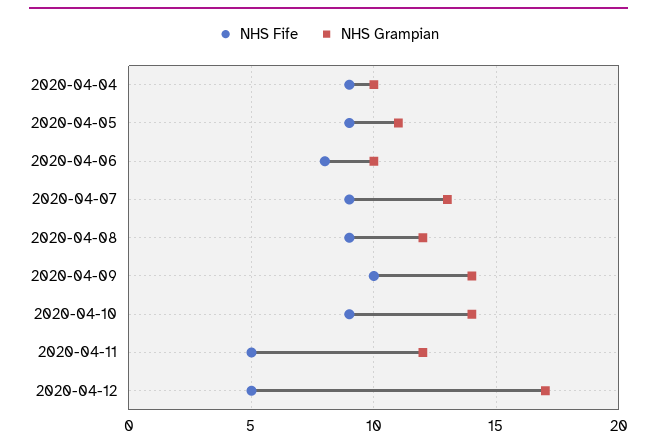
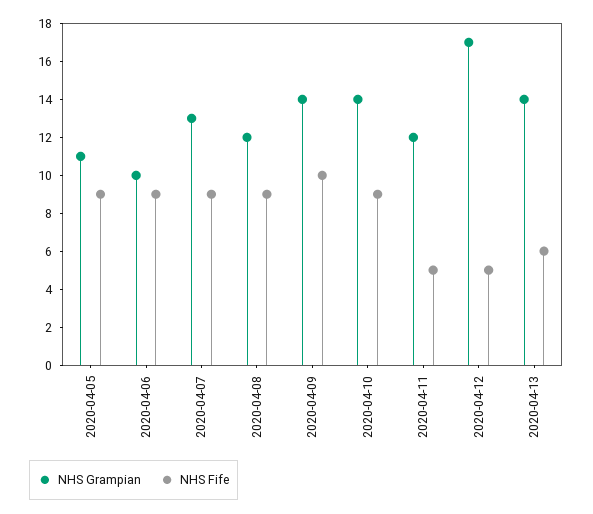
NHS Fife, 2020-04-04: 9 -> none
NHS Grampian, 2020-04-04: 10 -> none
NHS Fife, 2020-04-06: 8 -> 9
NHS Grampian, 2020-04-13: none -> 14
NHS Fife, 2020-04-13: none -> 6

